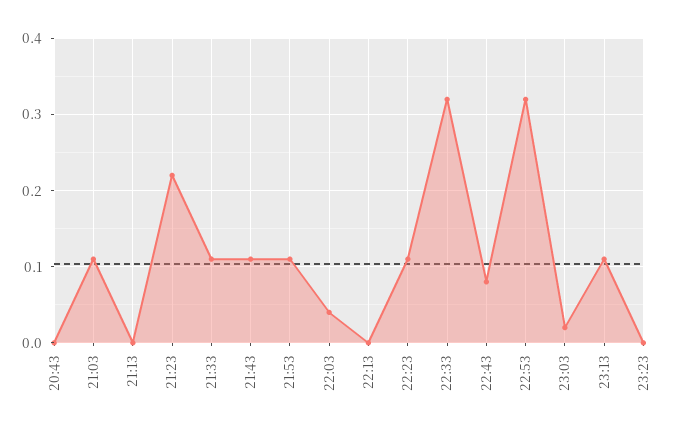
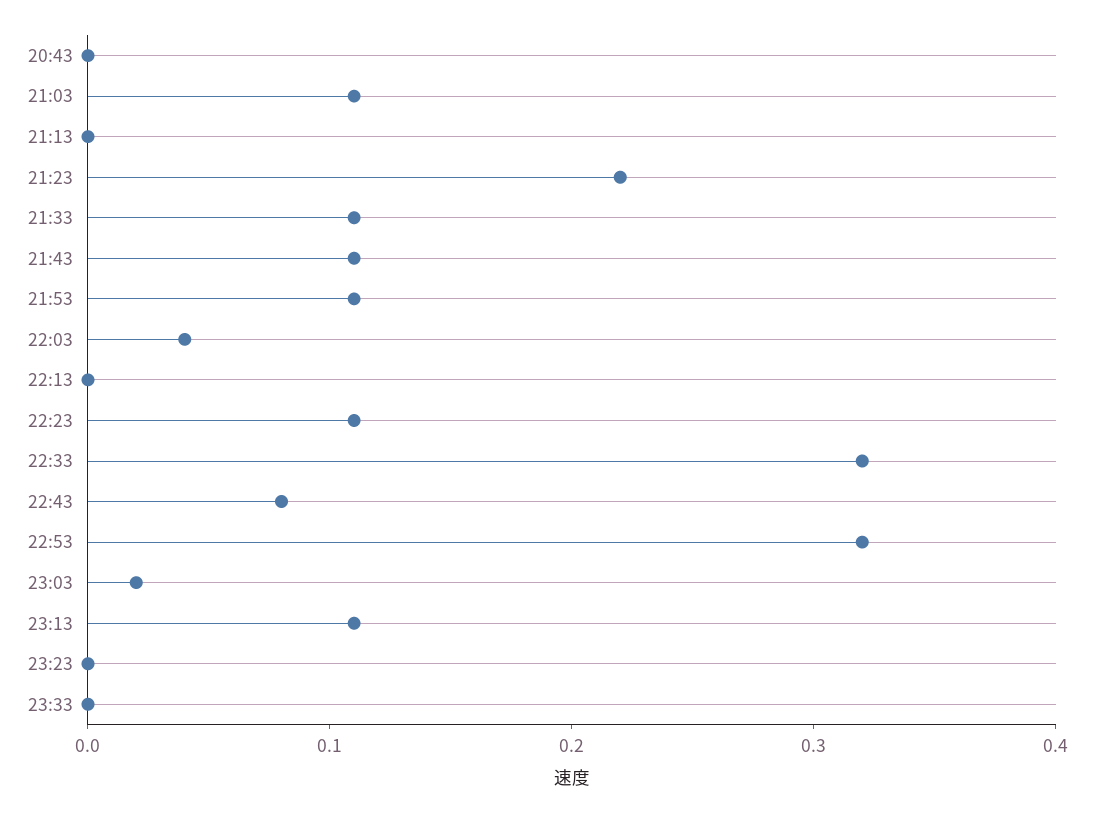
23:33: none -> 0

